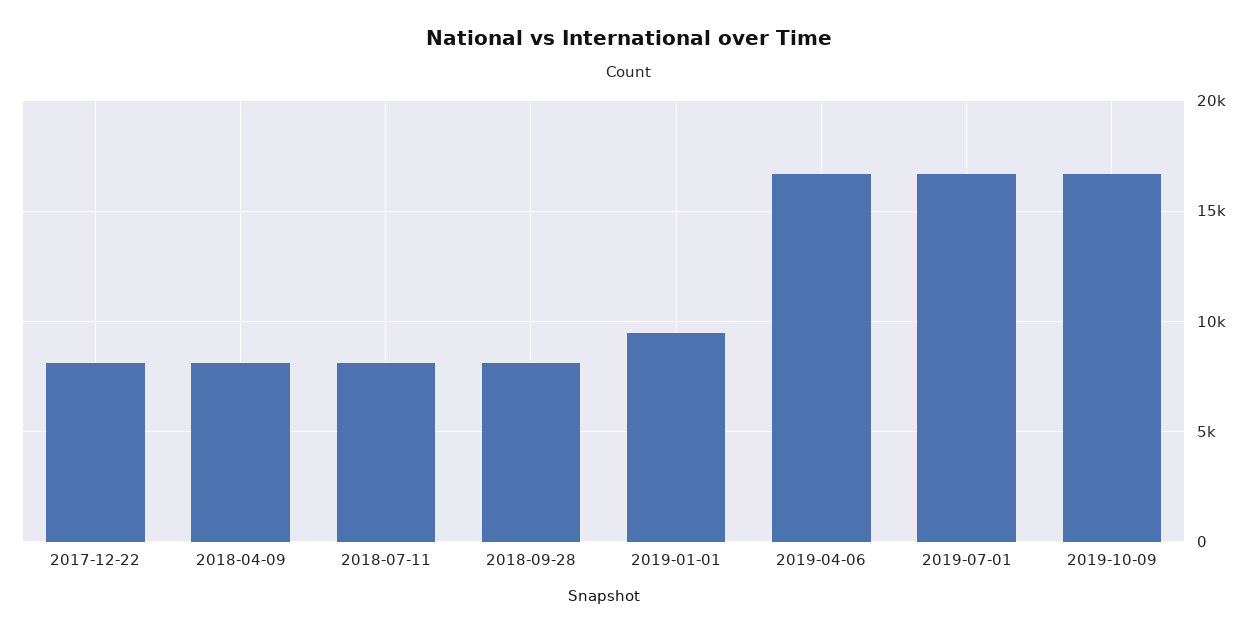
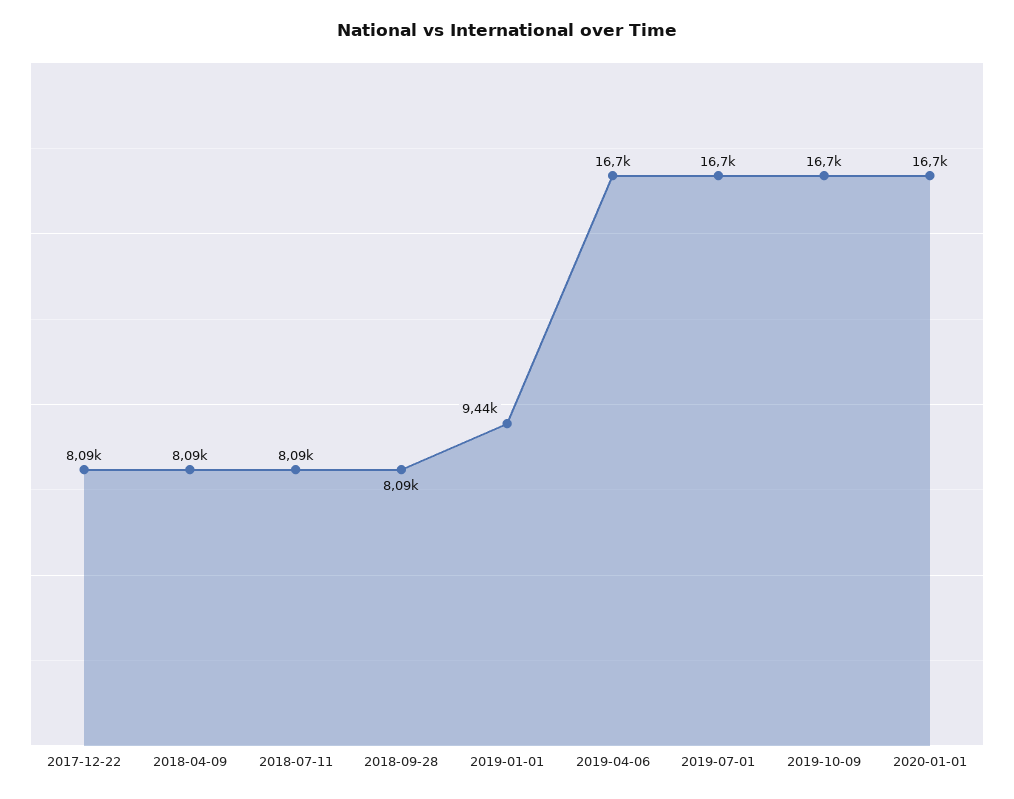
2020-01-01: none -> 16700

